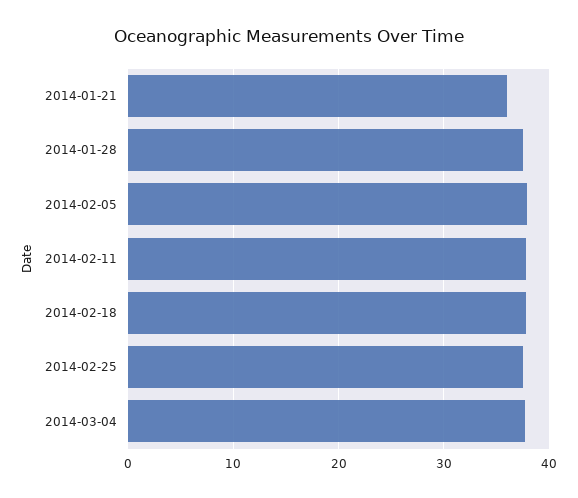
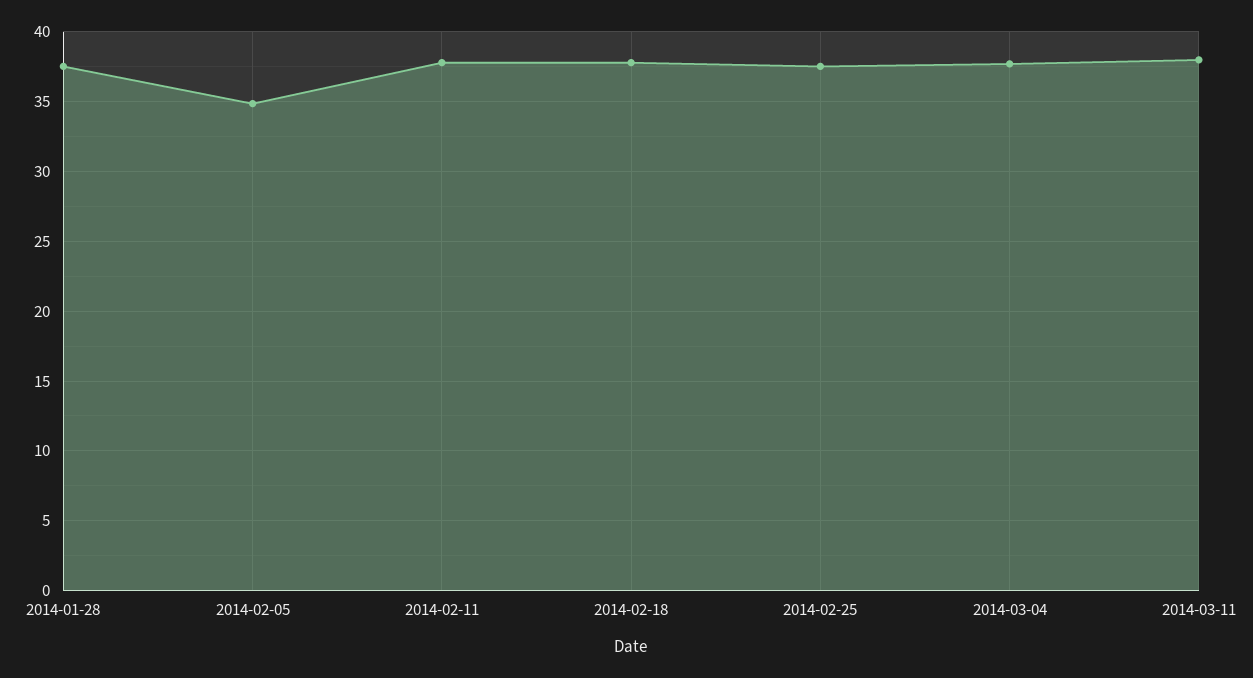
2014-01-21: 36 -> none
2014-02-05: 38 -> 35
2014-03-11: none -> 38

